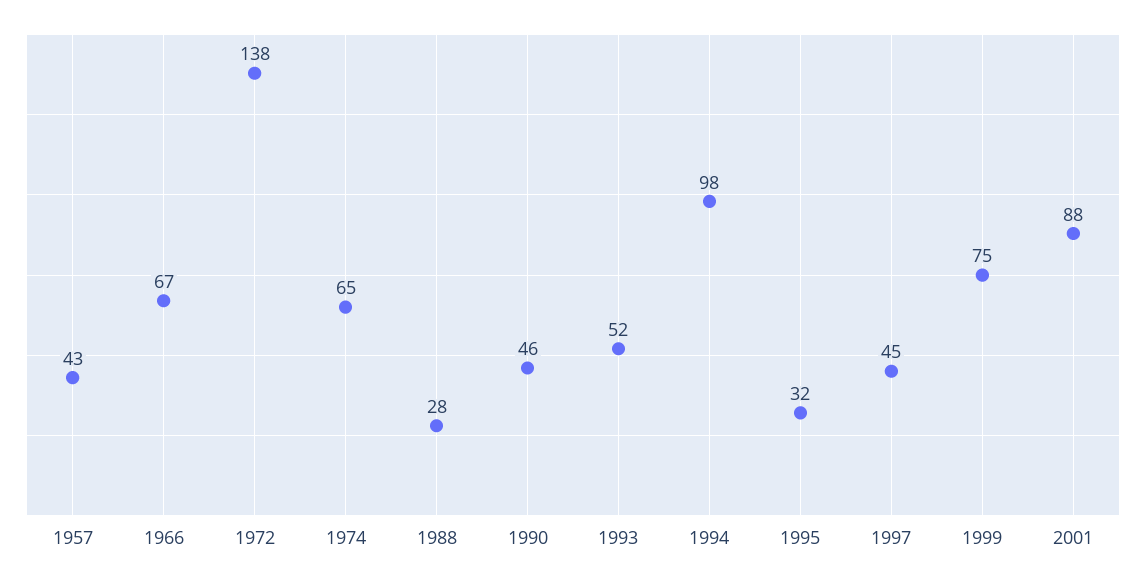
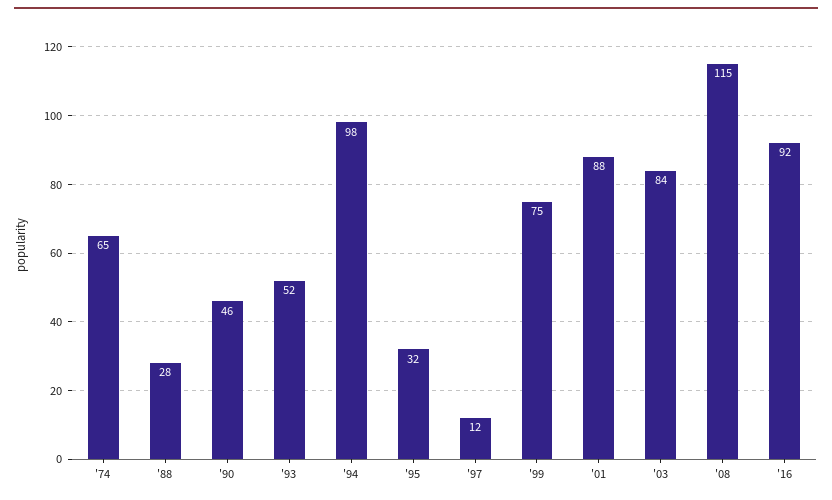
1957: 43 -> none
1966: 67 -> none
1972: 138 -> none
1997: 45 -> 12
'03: none -> 84
'08: none -> 115
'16: none -> 92

